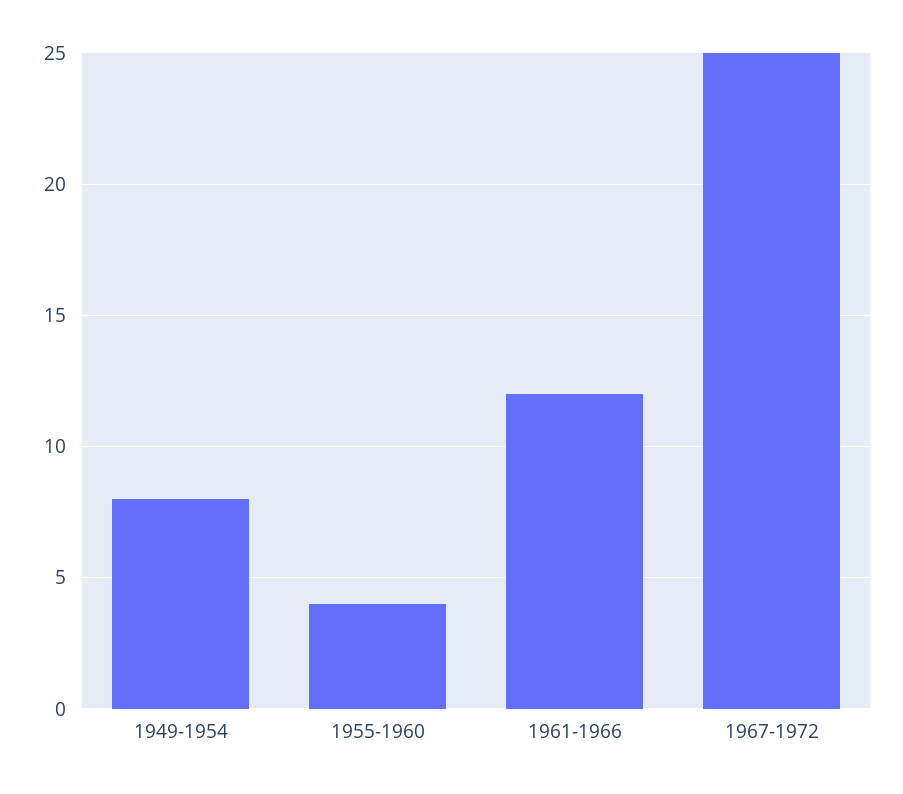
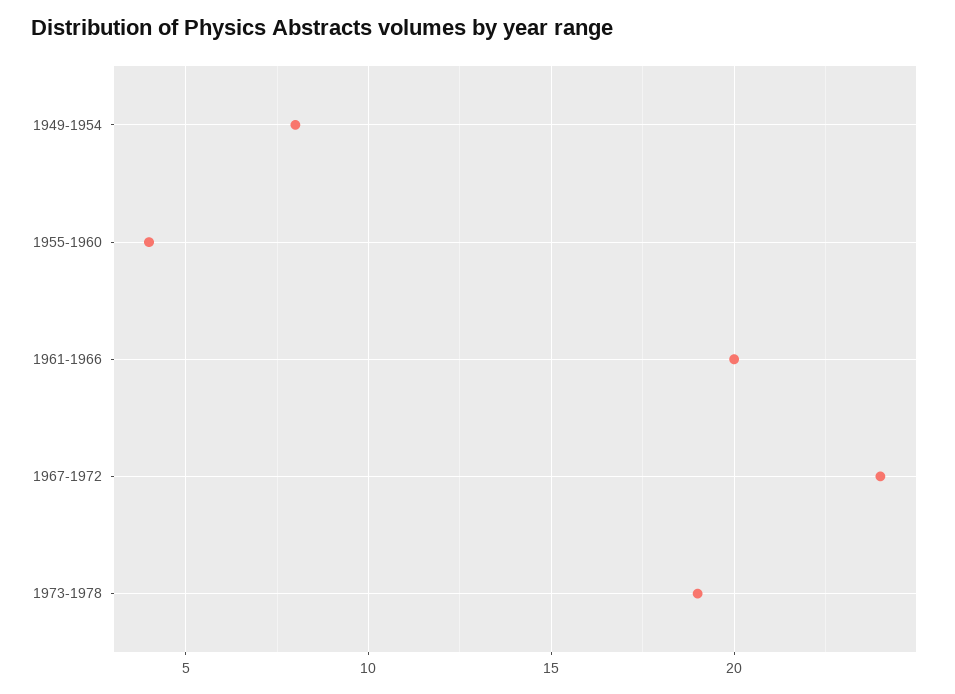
1961-1966: 12 -> 20
1967-1972: 25 -> 24
1973-1978: none -> 19

